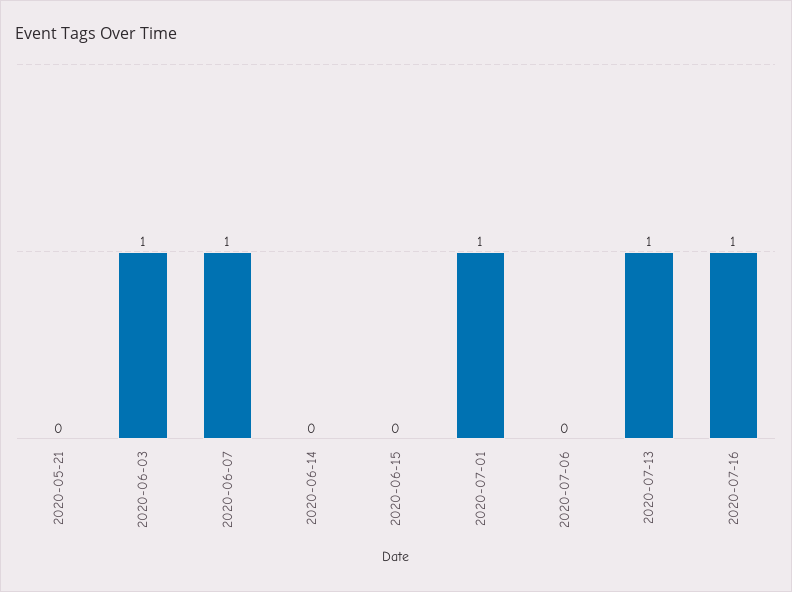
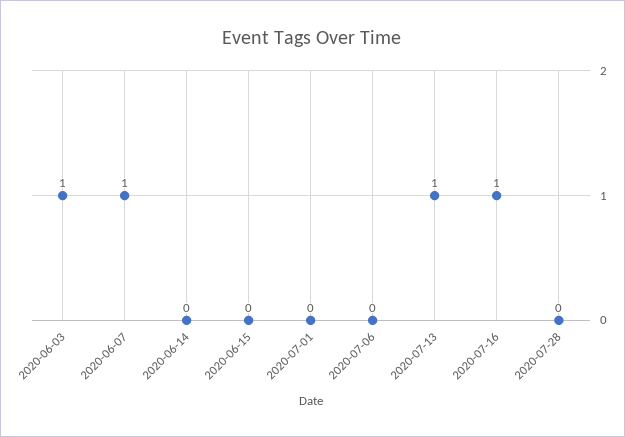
2020-05-21: 0 -> none
2020-07-01: 1 -> 0
2020-07-28: none -> 0

